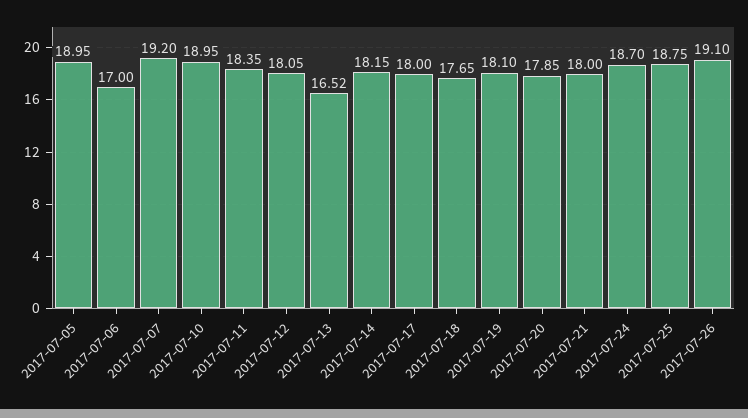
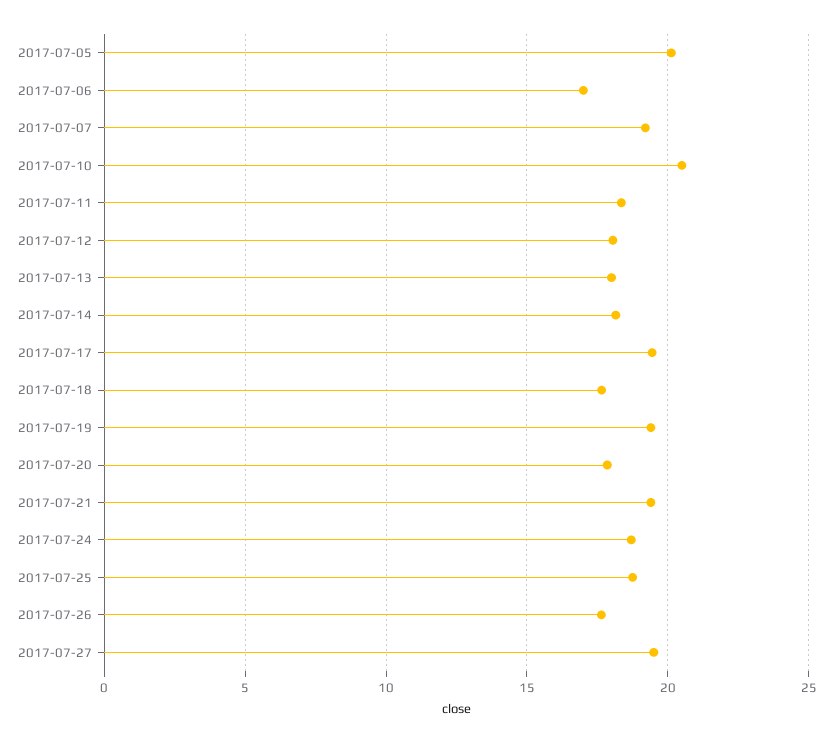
2017-07-05: 18.95 -> 20
2017-07-10: 18.95 -> 20.5
2017-07-13: 16.52 -> 18
2017-07-17: 18 -> 19.5
2017-07-19: 18.1 -> 19.5
2017-07-21: 18 -> 19.5
2017-07-26: 19.1 -> 17.5
2017-07-27: none -> 19.5

